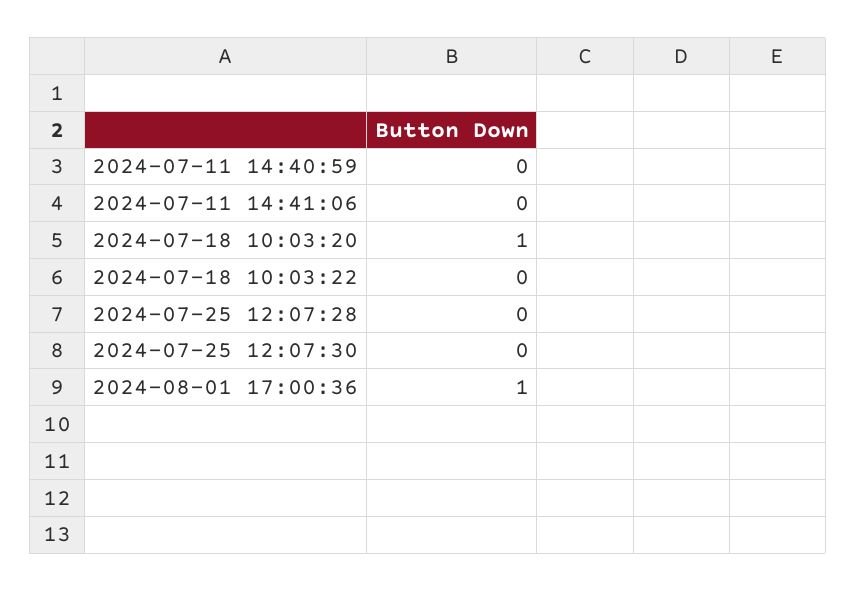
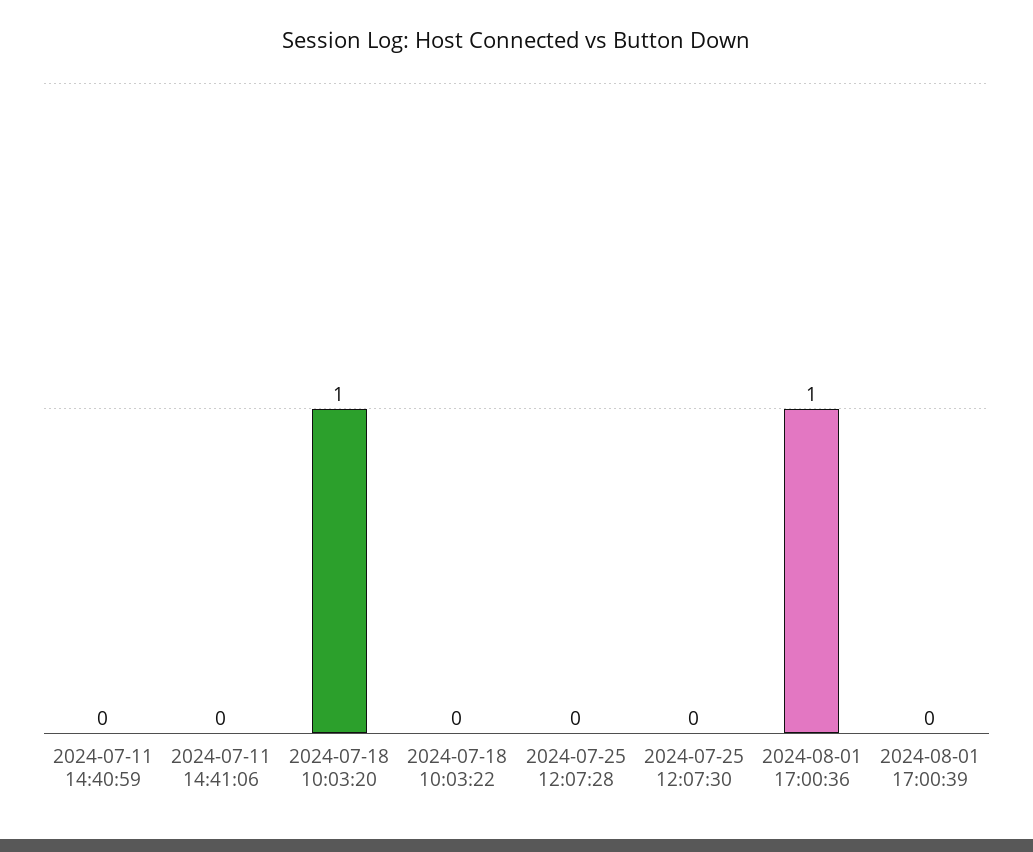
2024-08-01 17:00:39: none -> 0

